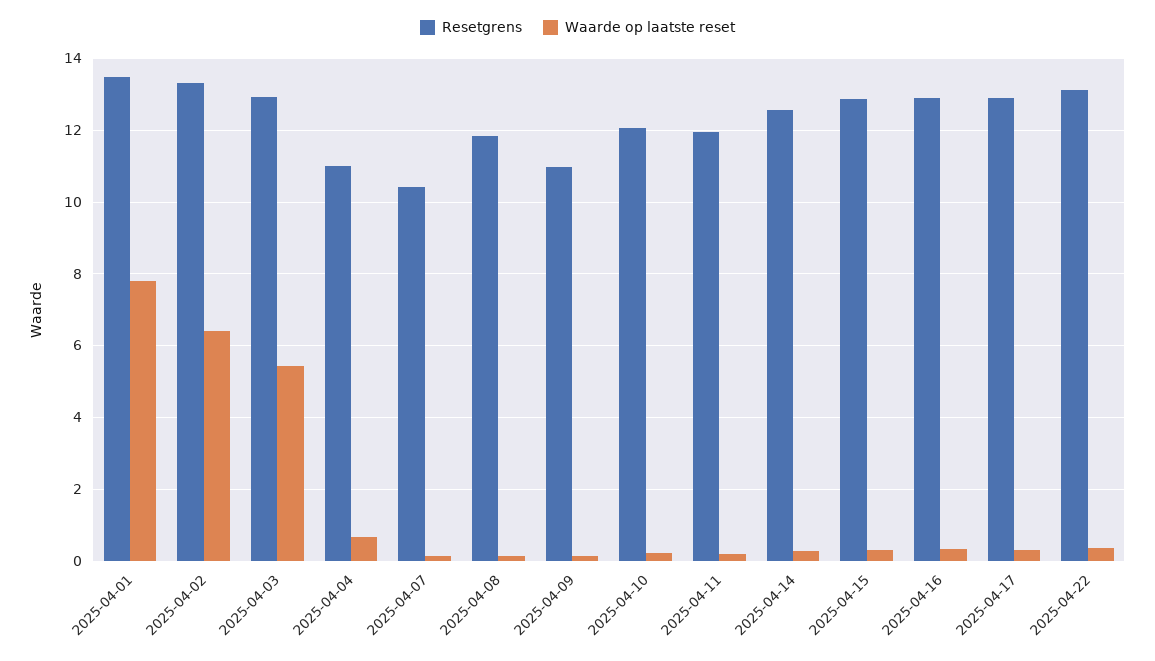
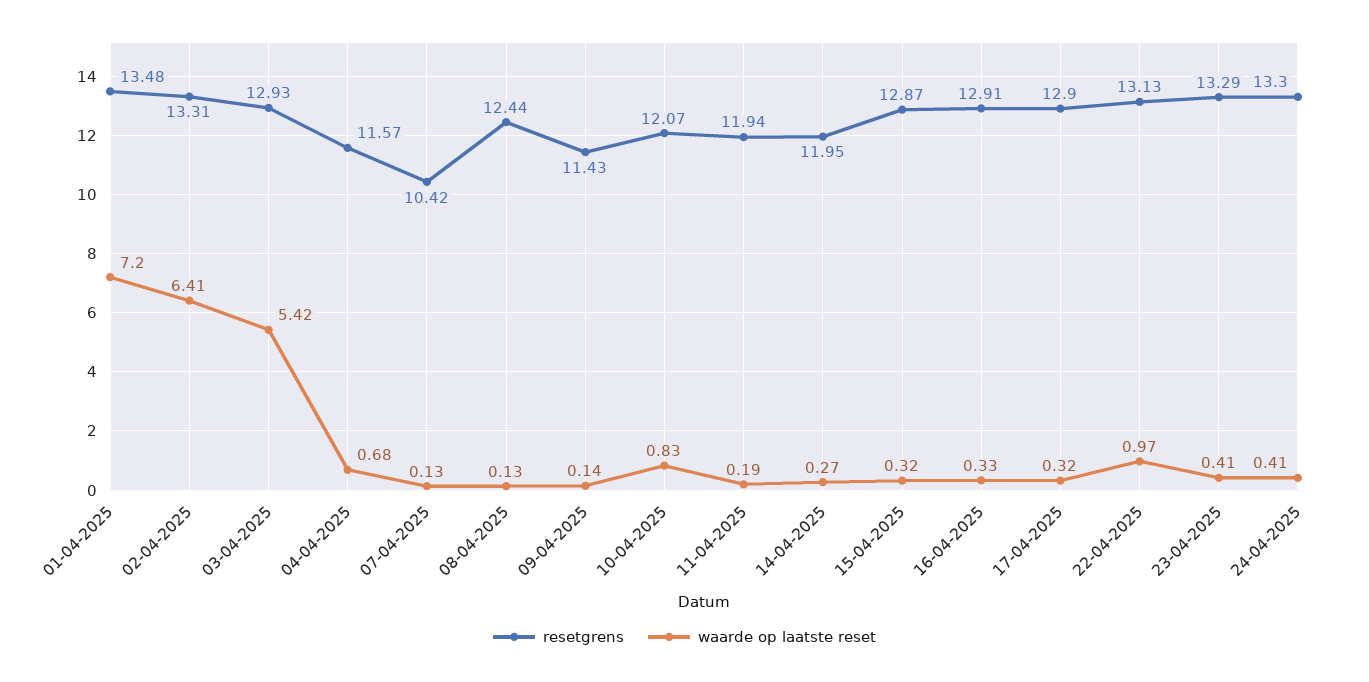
Waarde op laatste reset, 2025-04-01: 7.8 -> 7.2
Resetgrens, 2025-04-04: 11 -> 11.57
Resetgrens, 2025-04-08: 11.8 -> 12.44
Resetgrens, 2025-04-09: 11 -> 11.43
Waarde op laatste reset, 2025-04-10: 0.2 -> 0.83
Resetgrens, 2025-04-14: 12.6 -> 11.95
Waarde op laatste reset, 2025-04-22: 0.4 -> 0.97
Resetgrens, 23-04-2025: none -> 13.29
Waarde op laatste reset, 23-04-2025: none -> 0.41
Resetgrens, 24-04-2025: none -> 13.3
Waarde op laatste reset, 24-04-2025: none -> 0.41

